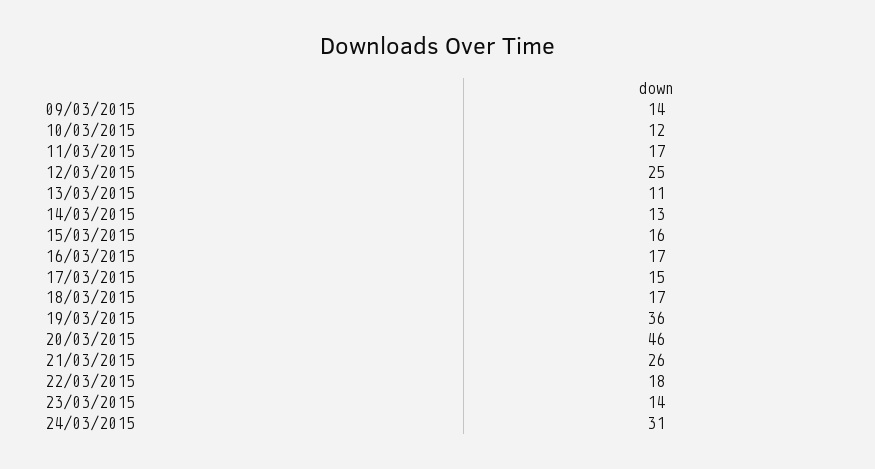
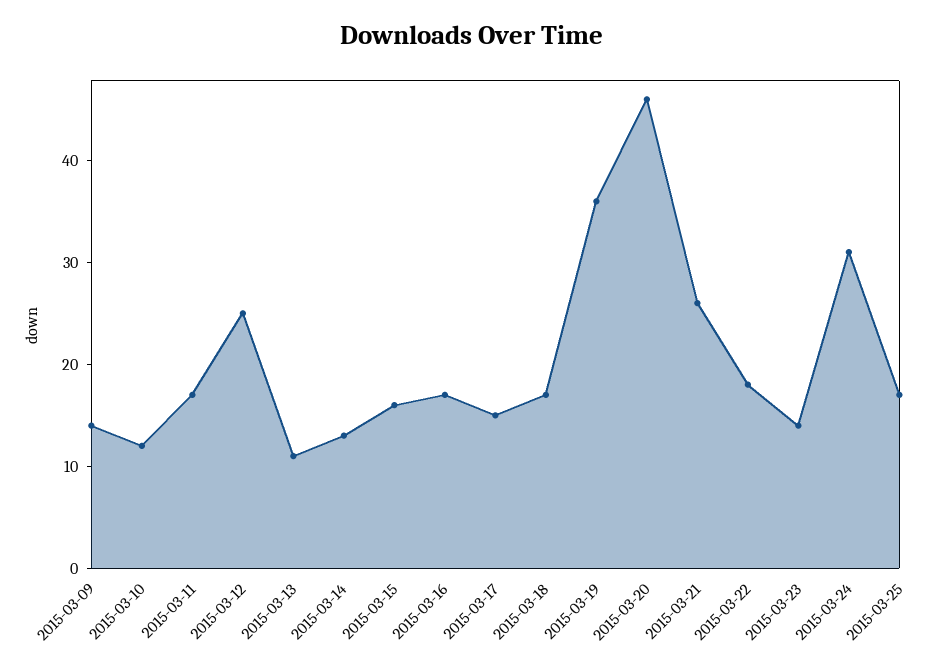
2015-03-25: none -> 17

